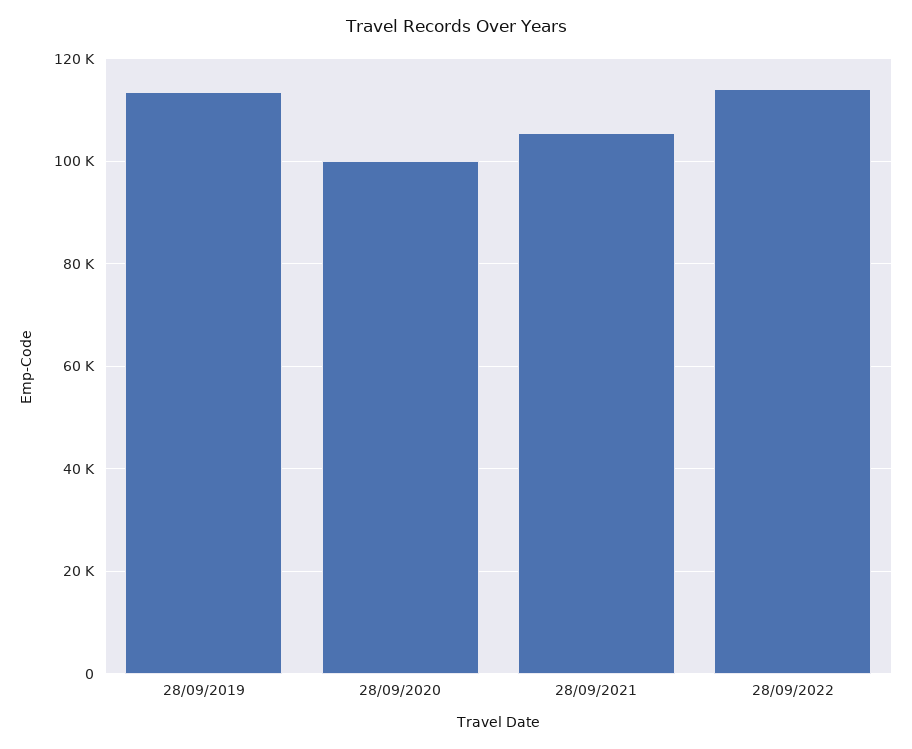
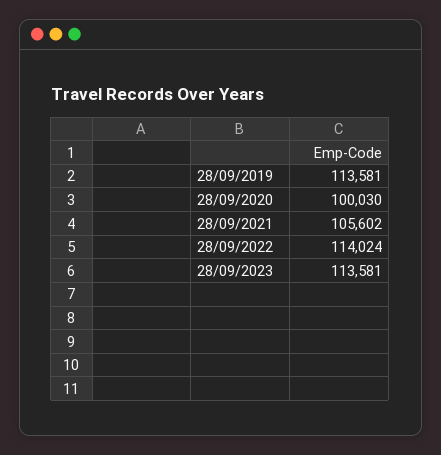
28/09/2023: none -> 113581

